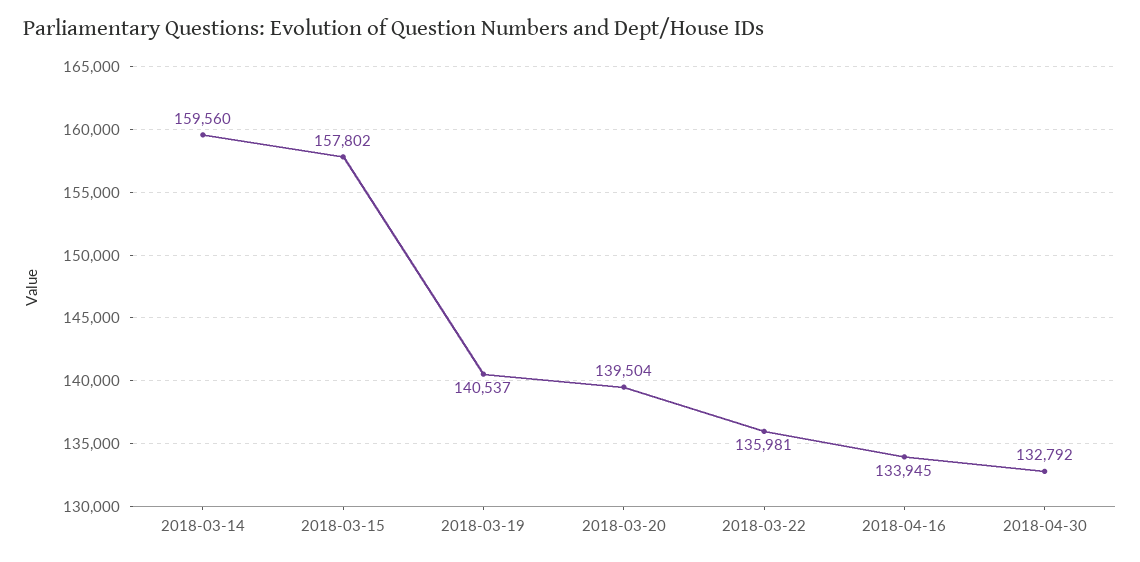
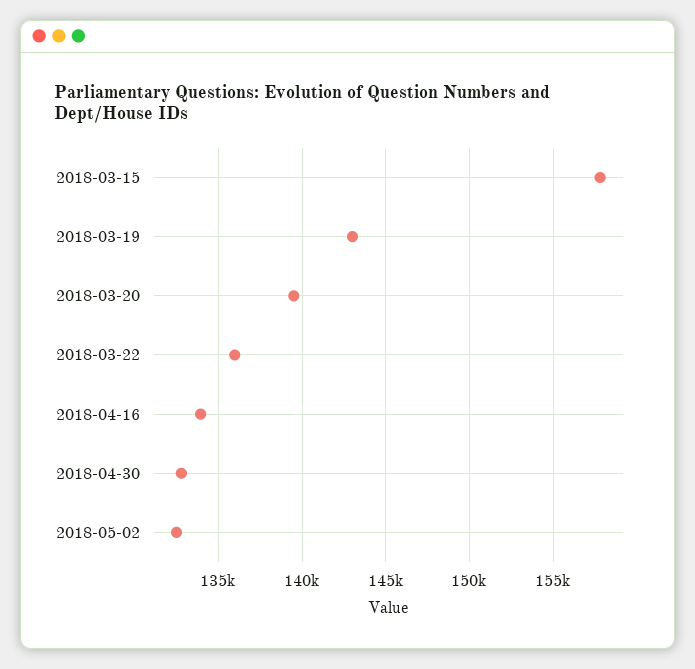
2018-03-14: 159560 -> none
2018-03-19: 140537 -> 143000
2018-05-02: none -> 132500

